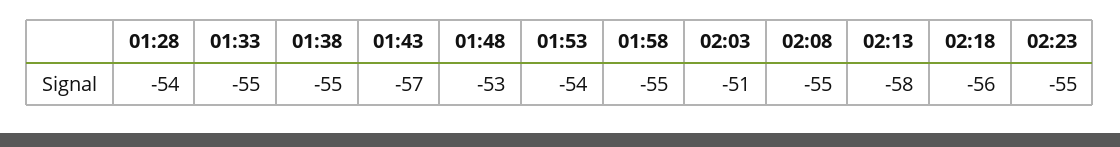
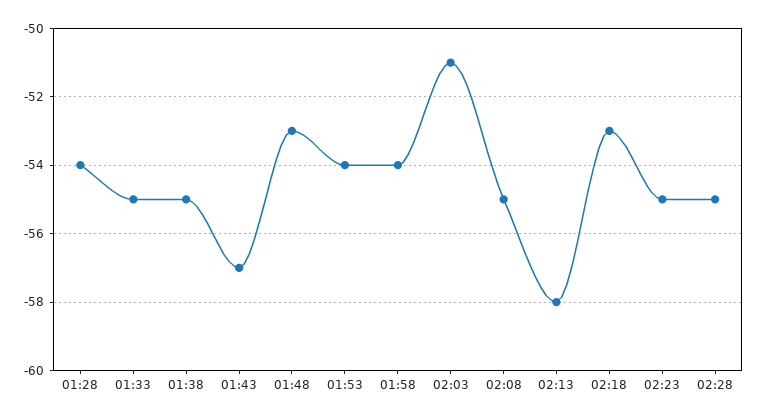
01:58: -55 -> -54
02:18: -56 -> -53
02:28: none -> -55

